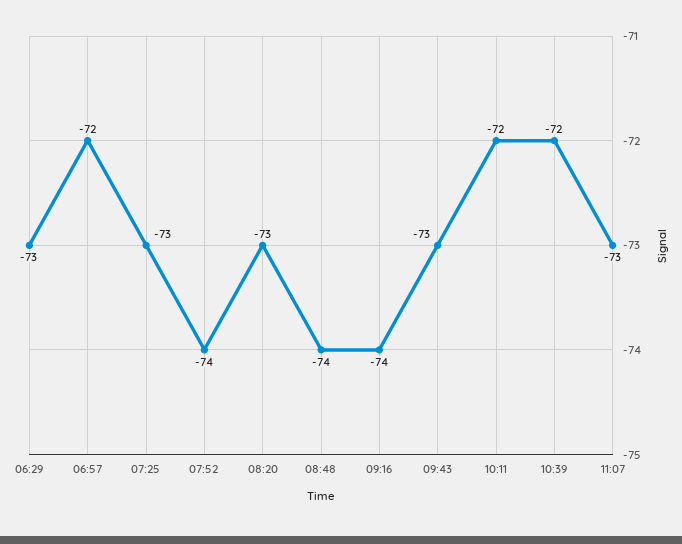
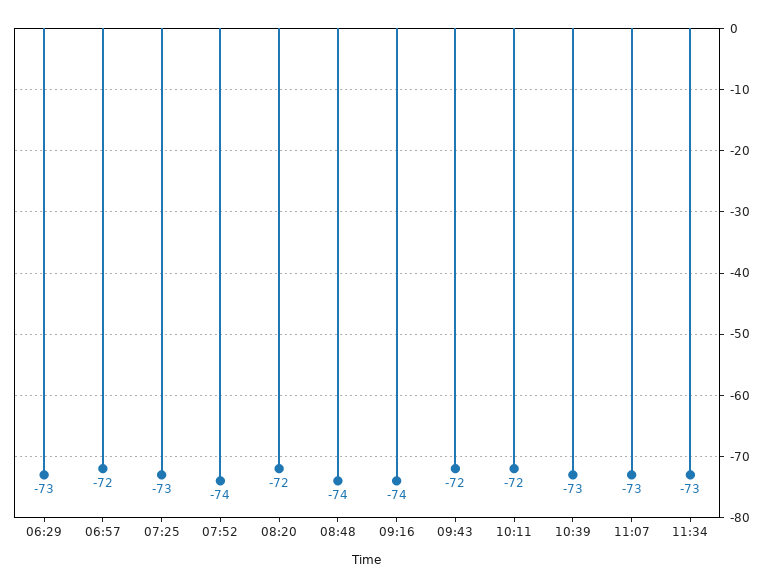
08:20: -73 -> -72
09:43: -73 -> -72
10:39: -72 -> -73
11:34: none -> -73

